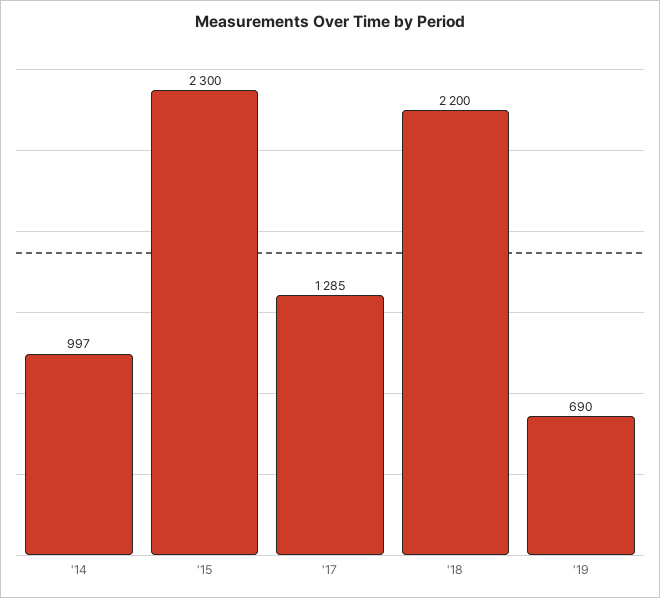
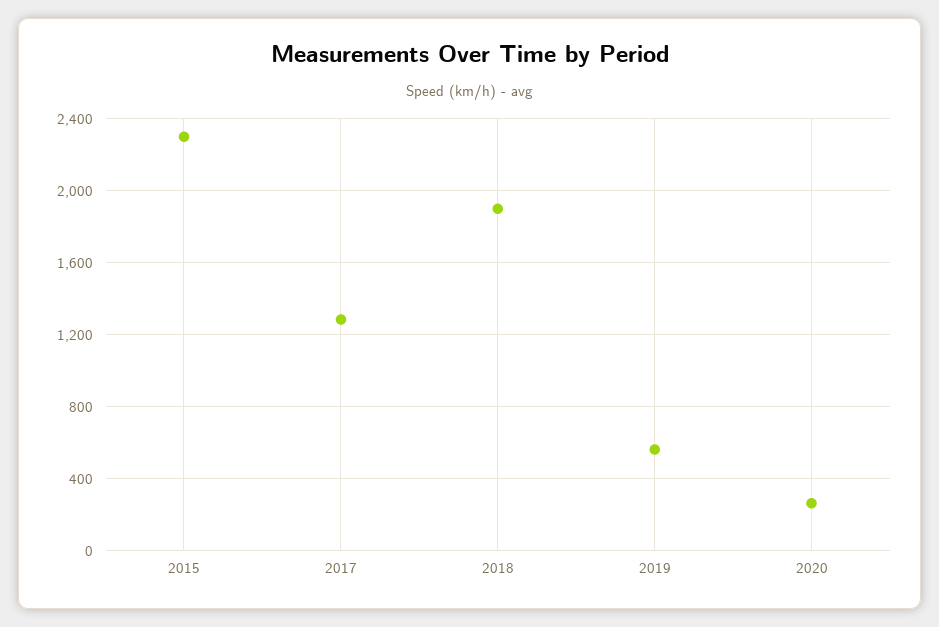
'14: 997 -> none
'18: 2200 -> 1900
'19: 690 -> 550
2020: none -> 250

